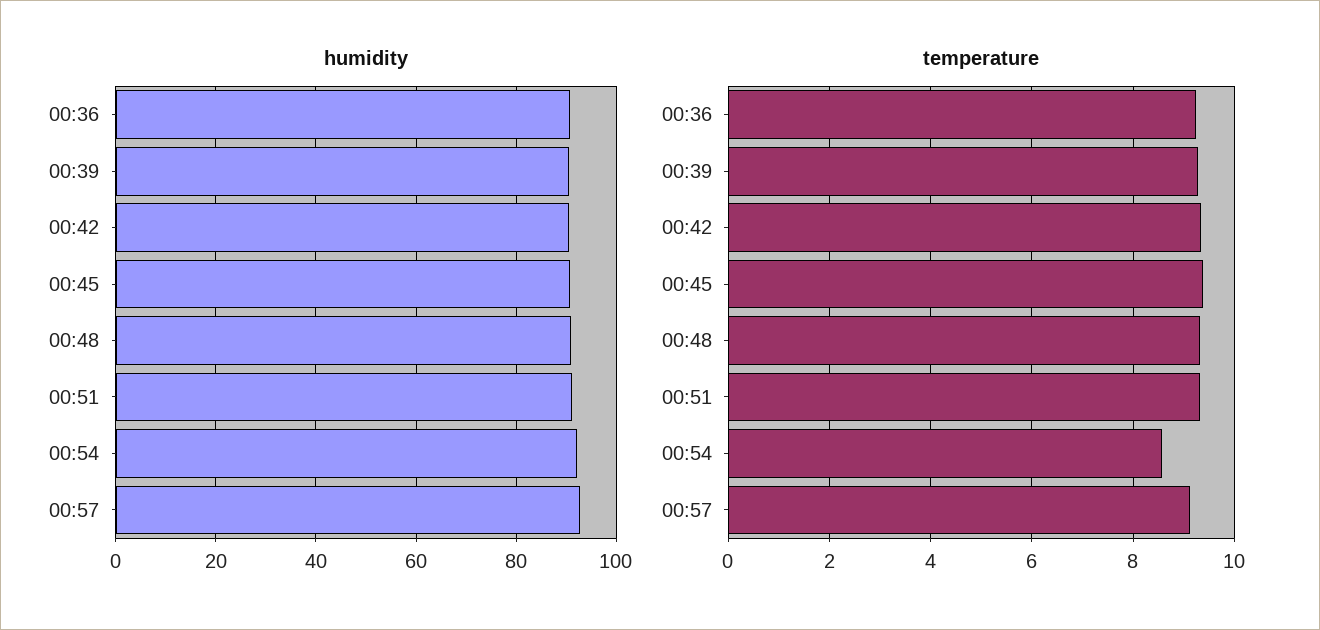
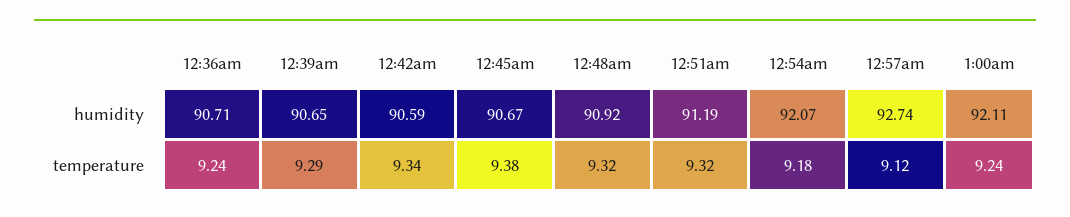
temperature, 00:54: 8.6 -> 9.18
humidity, 1:00am: none -> 92.11
temperature, 1:00am: none -> 9.24

